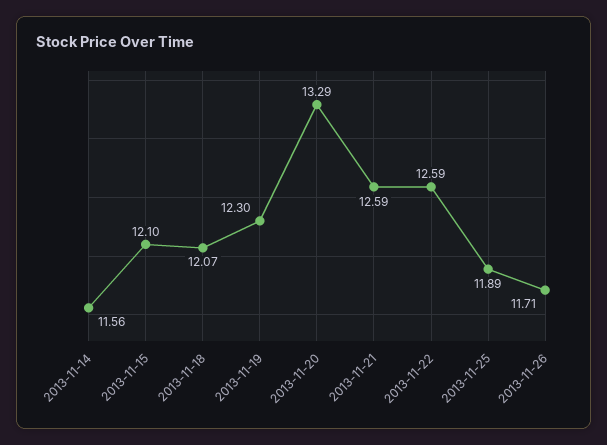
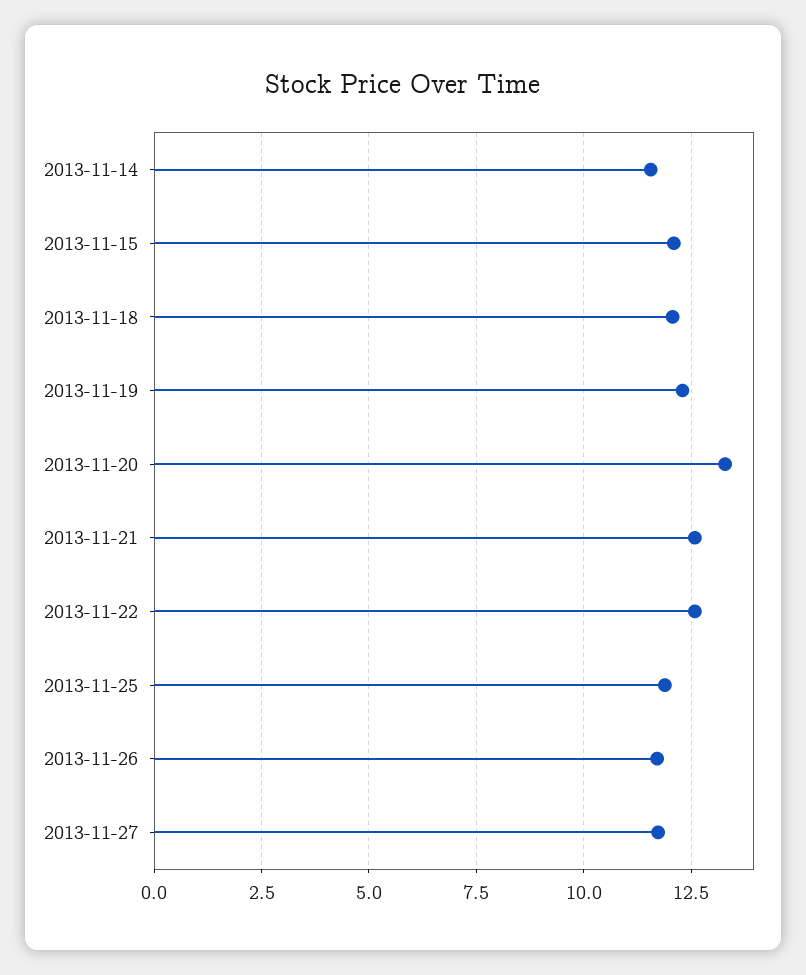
2013-11-27: none -> 11.75

